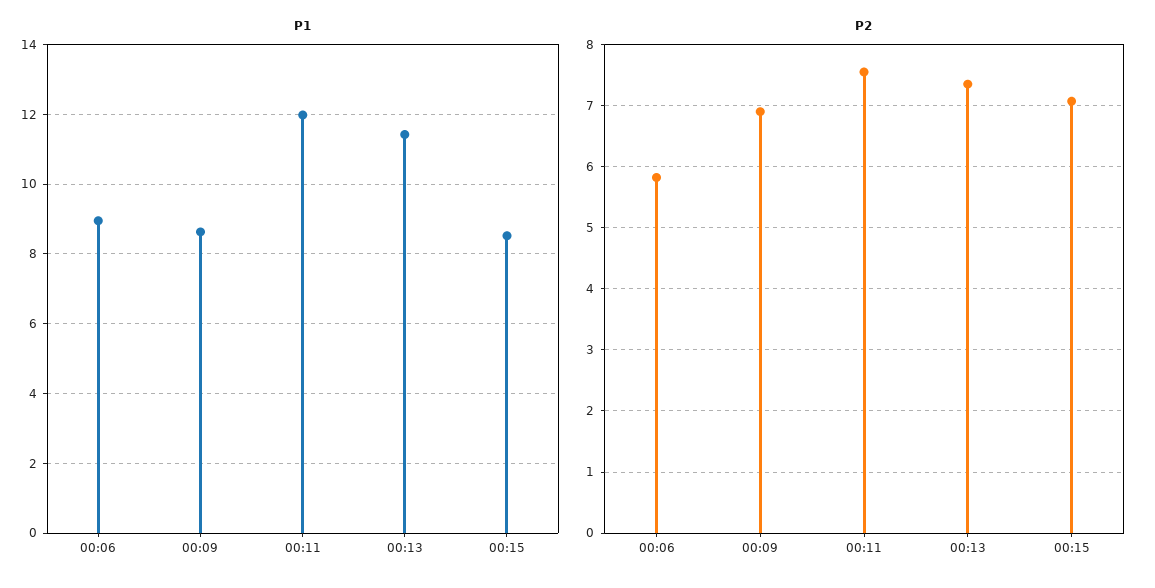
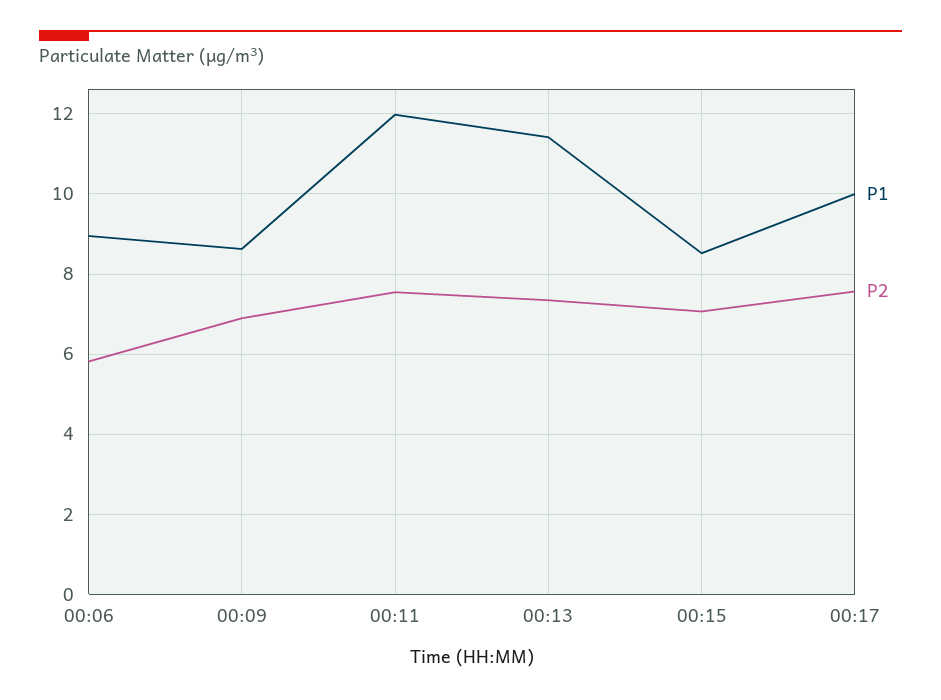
P1, 00:17: none -> 10
P2, 00:17: none -> 7.6

